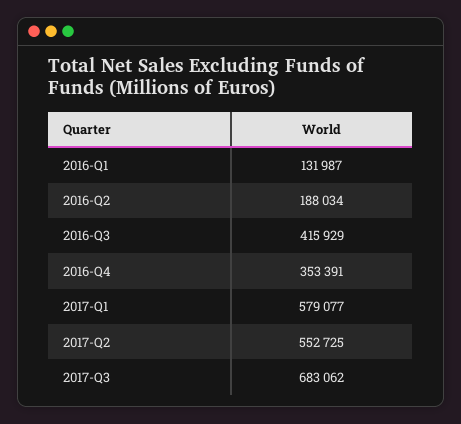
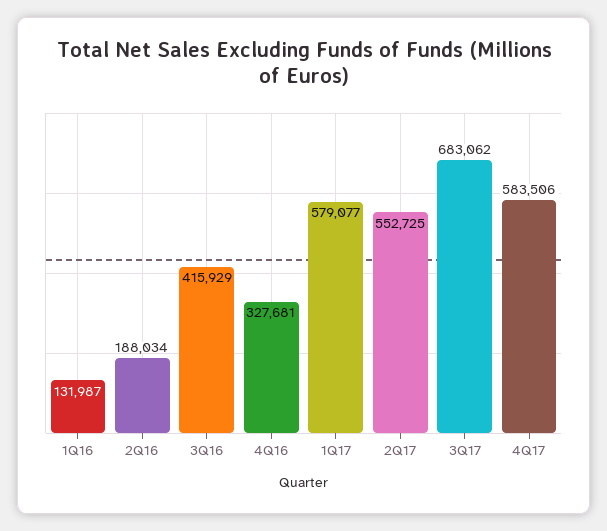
2016-Q4: 353391 -> 327681
4Q17: none -> 583506

